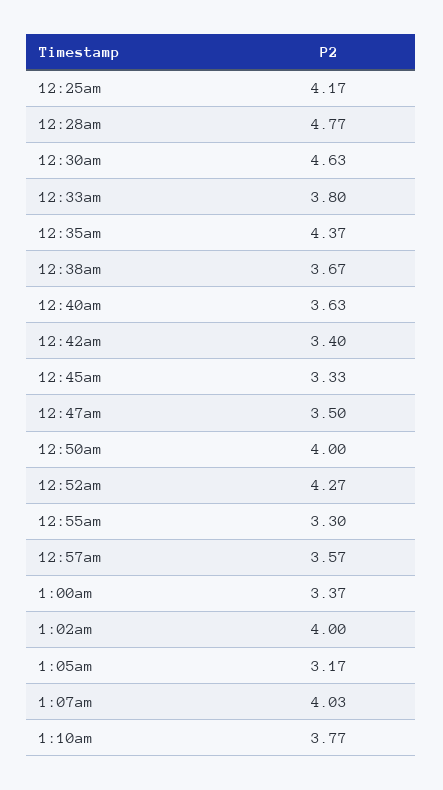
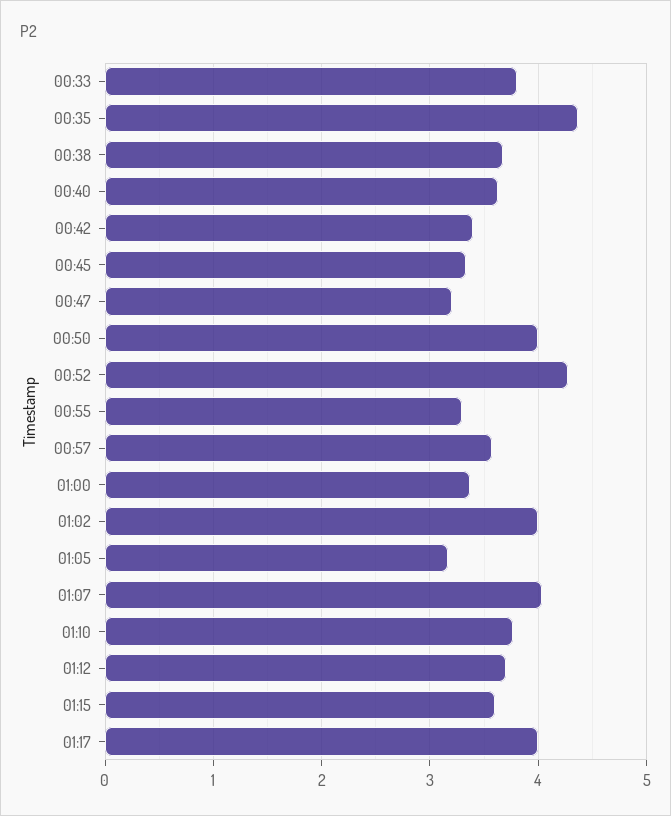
12:25am: 4.17 -> none
12:28am: 4.77 -> none
12:30am: 4.63 -> none
12:47am: 3.5 -> 3.2
01:12: none -> 3.7
01:15: none -> 3.6
01:17: none -> 4

